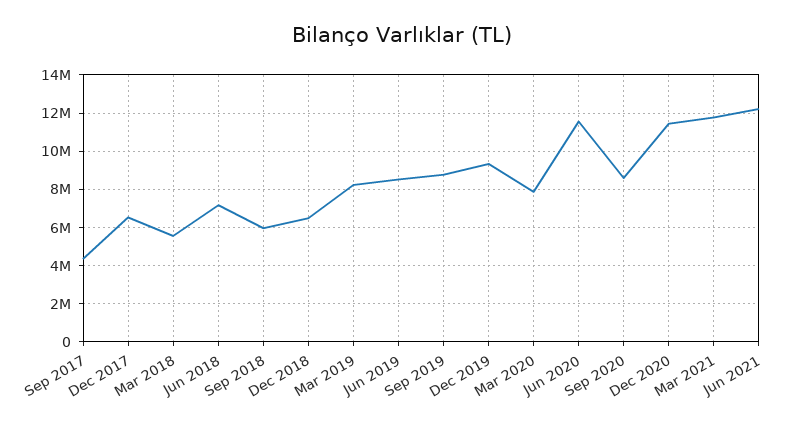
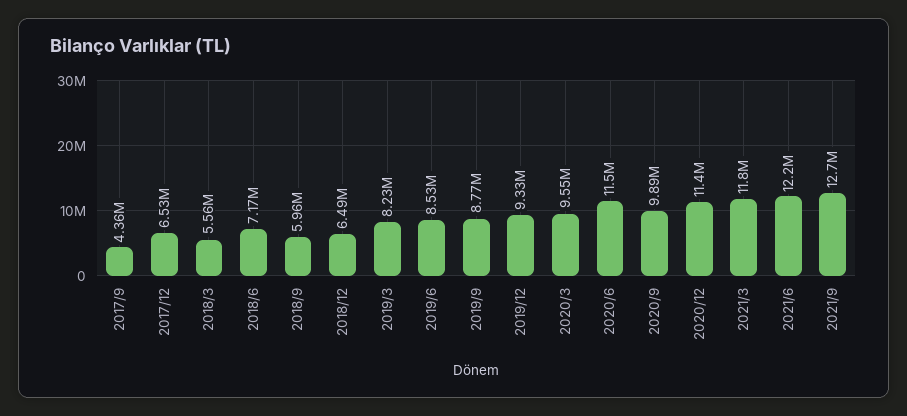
Mar 2020: 8000000 -> 9550000
Sep 2020: 8500000 -> 9890000
2021/9: none -> 12700000

